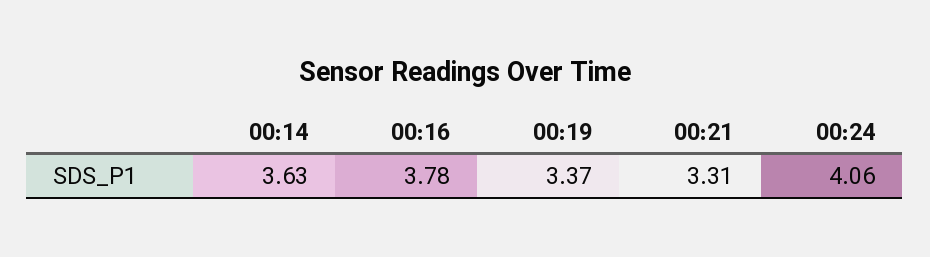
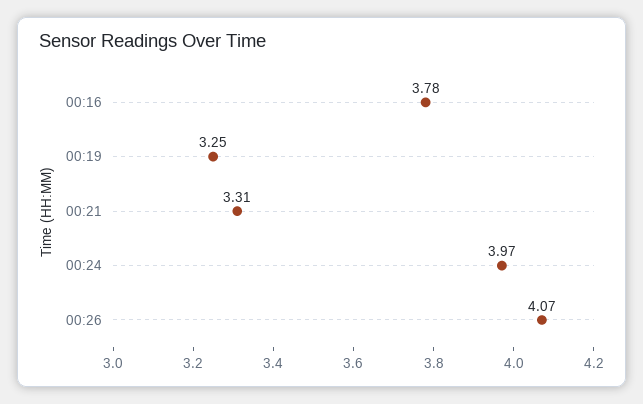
00:14: 3.63 -> none
00:19: 3.37 -> 3.25
00:24: 4.06 -> 3.97
00:26: none -> 4.07

